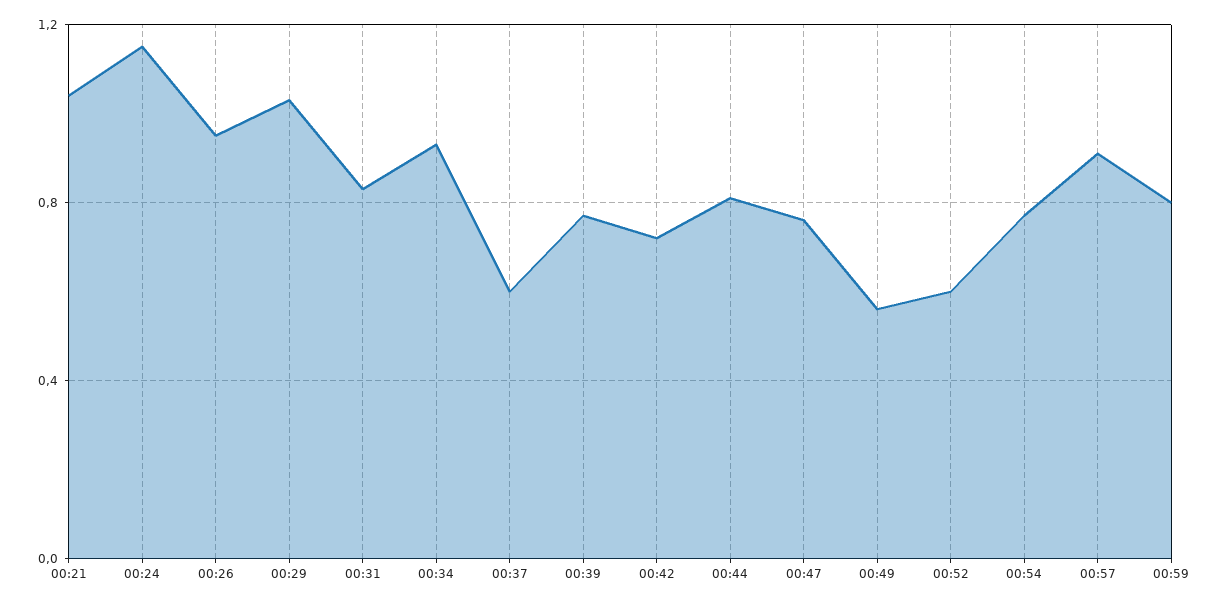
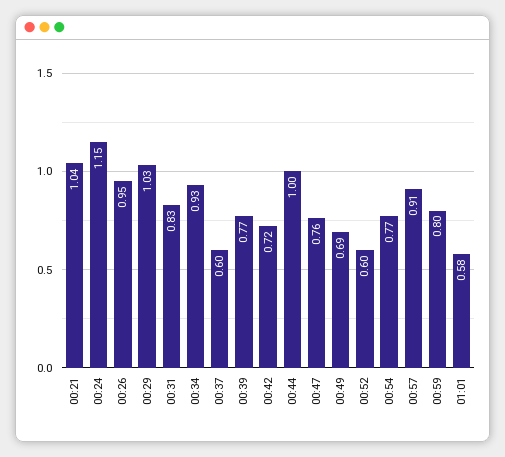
00:44: 0.8 -> 1
00:49: 0.55 -> 0.69
01:01: none -> 0.58

